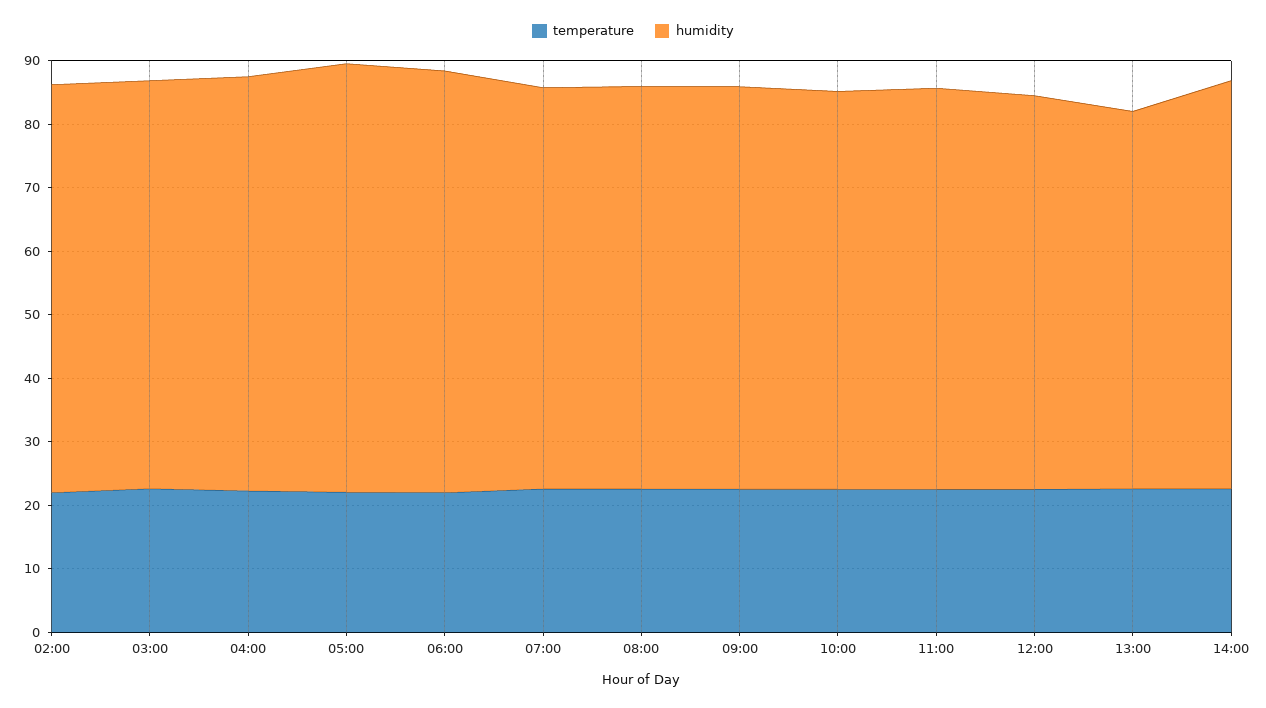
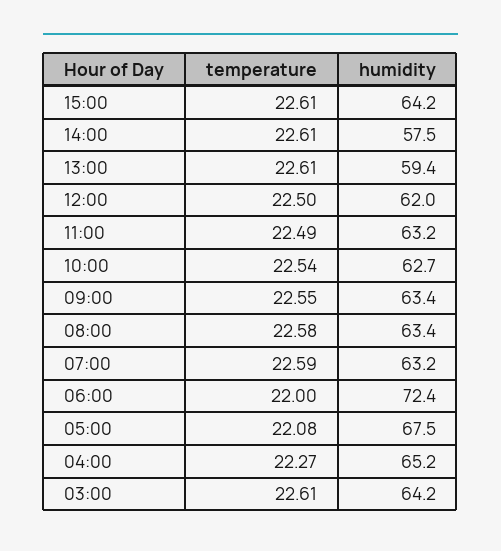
temperature, 02:00: 22 -> none
humidity, 02:00: 64 -> none
humidity, 06:00: 66 -> 72.4
humidity, 14:00: 64 -> 57.5
temperature, 15:00: none -> 22.61
humidity, 15:00: none -> 64.2

